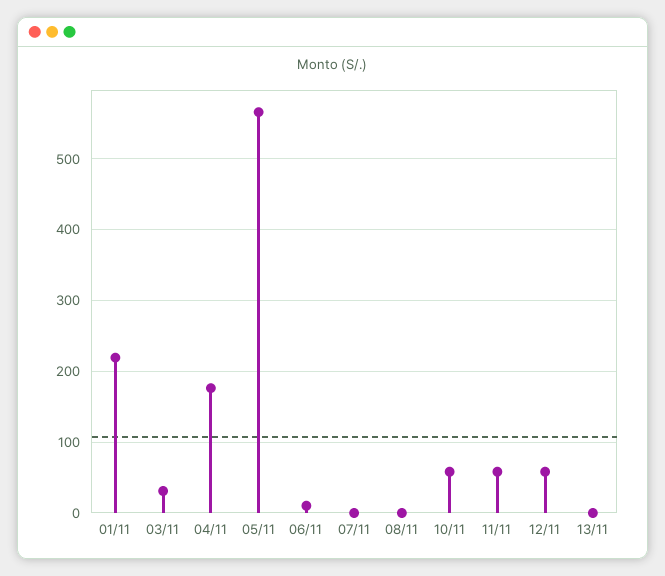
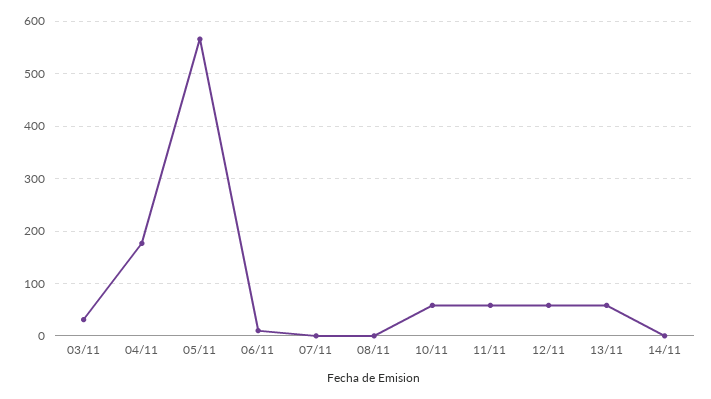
01/11: 220 -> none
13/11: 0 -> 60
14/11: none -> 0

